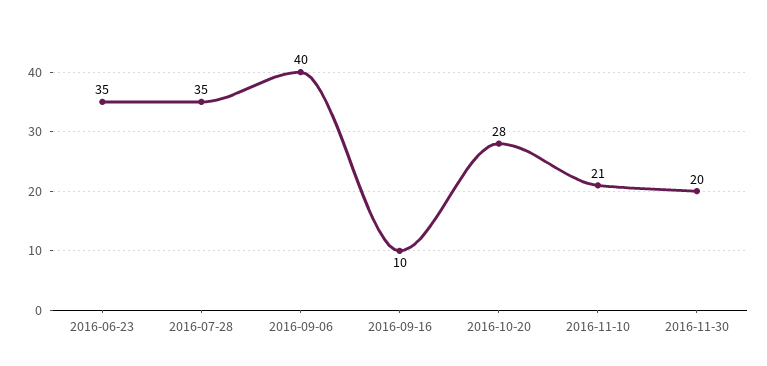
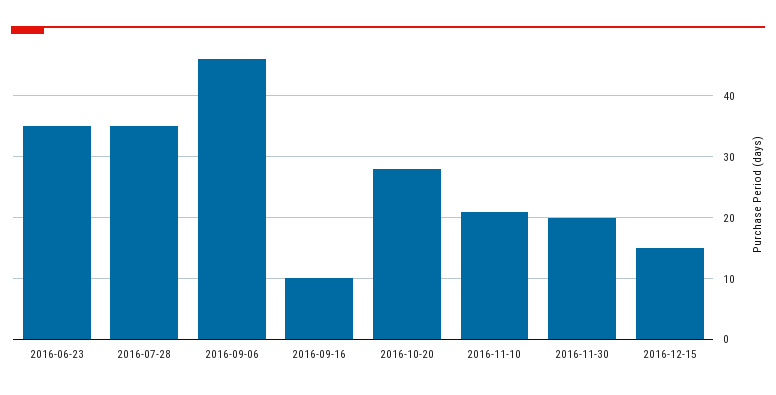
2016-09-06: 40 -> 46
2016-12-15: none -> 15

